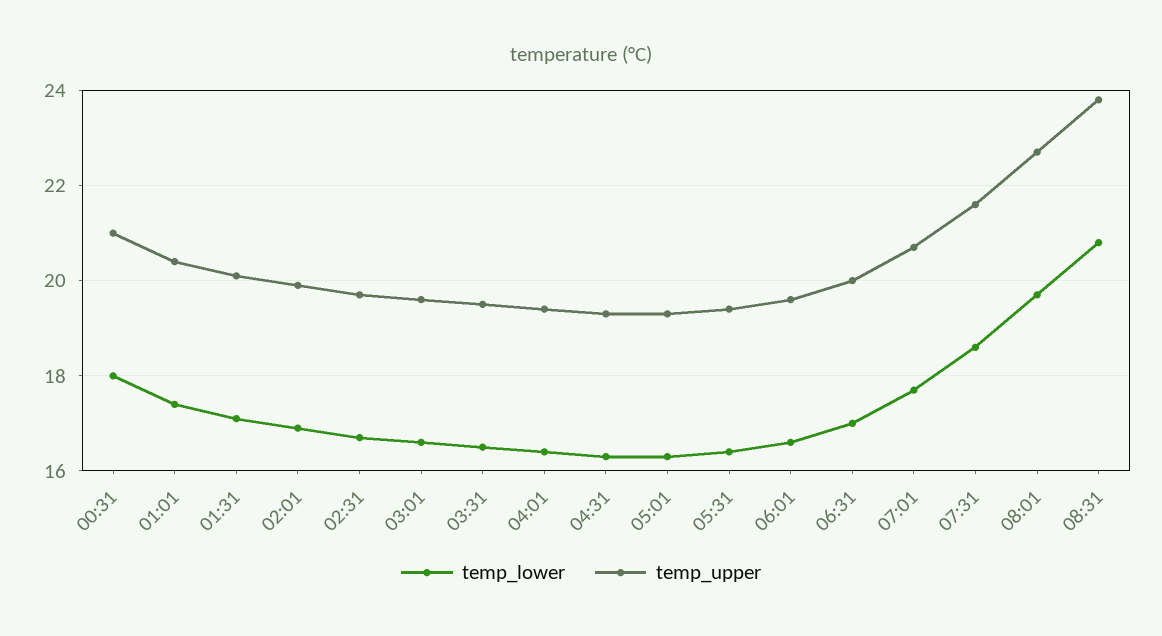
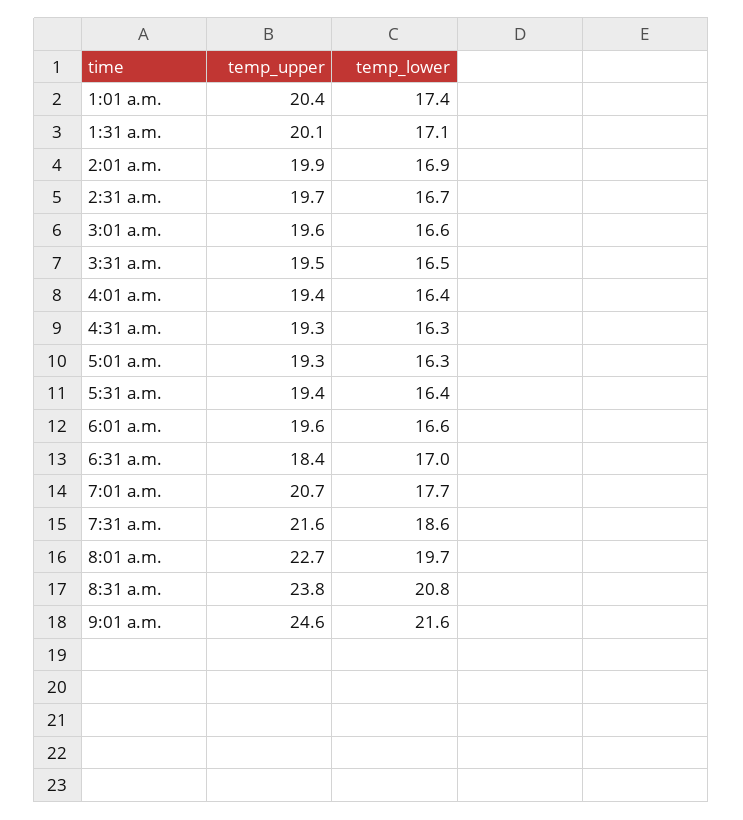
temp_lower, 00:31: 18 -> none
temp_upper, 00:31: 21 -> none
temp_upper, 06:31: 20 -> 18.4
temp_upper, 9:01 a.m.: none -> 24.6
temp_lower, 9:01 a.m.: none -> 21.6

